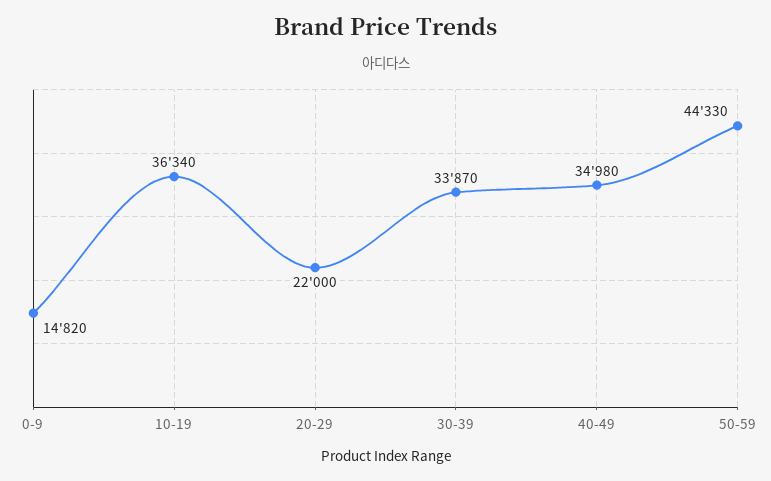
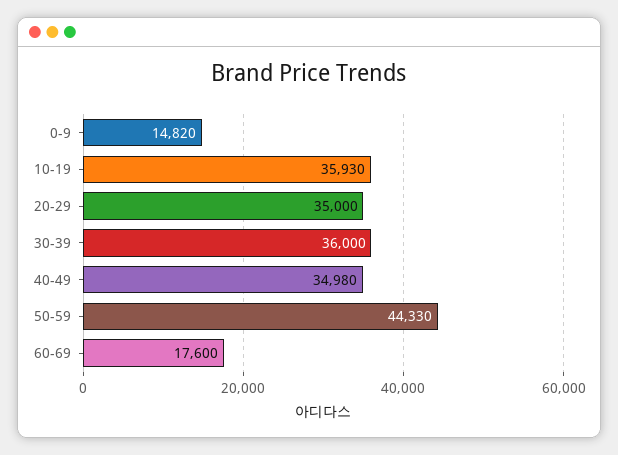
10-19: 36340 -> 35930
20-29: 22000 -> 35000
30-39: 33870 -> 36000
60-69: none -> 17600

